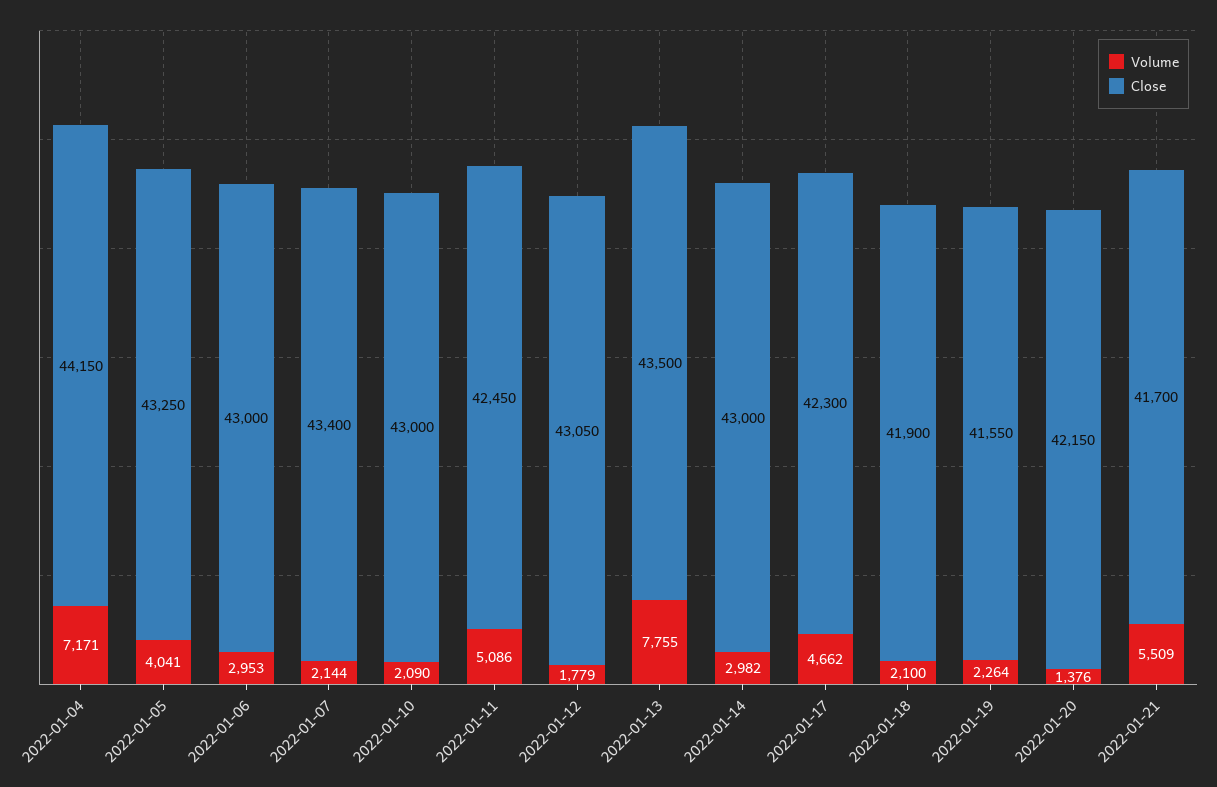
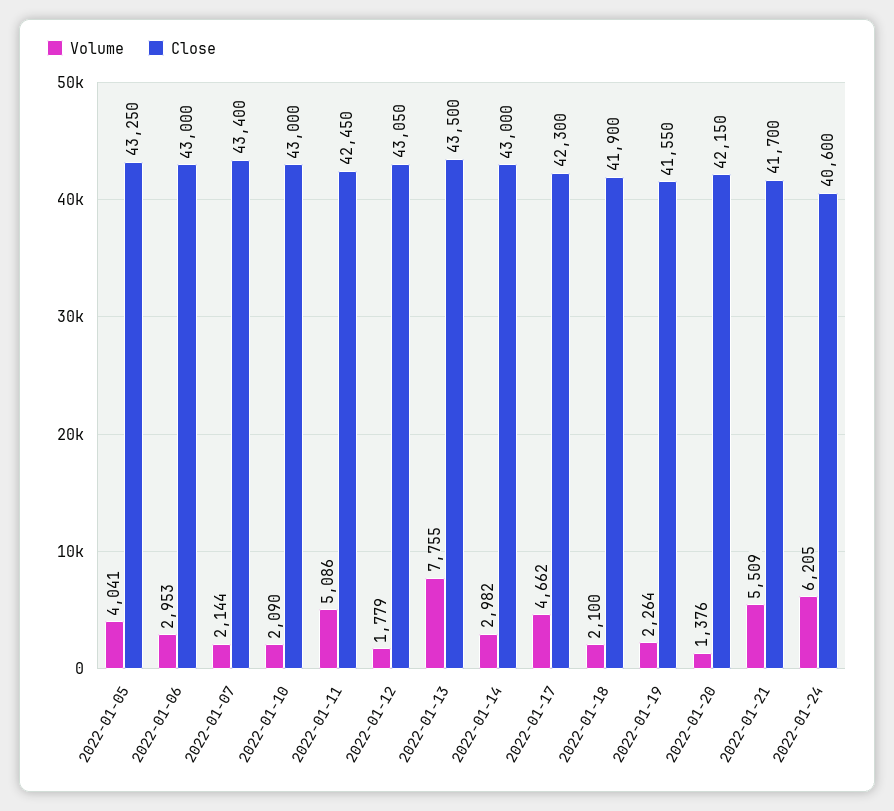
Volume, 2022-01-04: 7171 -> none
Close, 2022-01-04: 44150 -> none
Volume, 2022-01-24: none -> 6205
Close, 2022-01-24: none -> 40600

